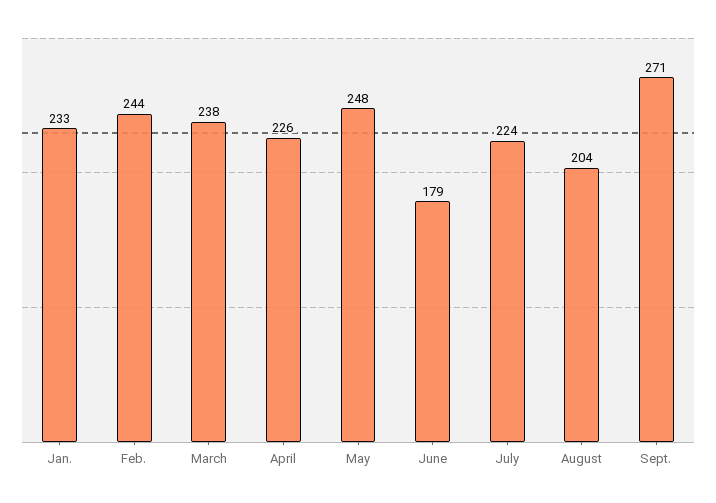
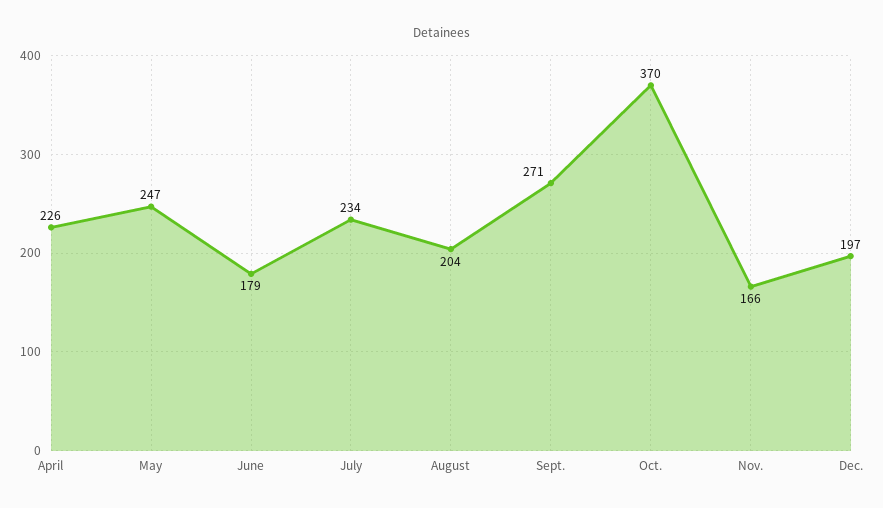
Jan.: 233 -> none
Feb.: 244 -> none
March: 238 -> none
May: 248 -> 247
July: 224 -> 234
Oct.: none -> 370
Nov.: none -> 166
Dec.: none -> 197

